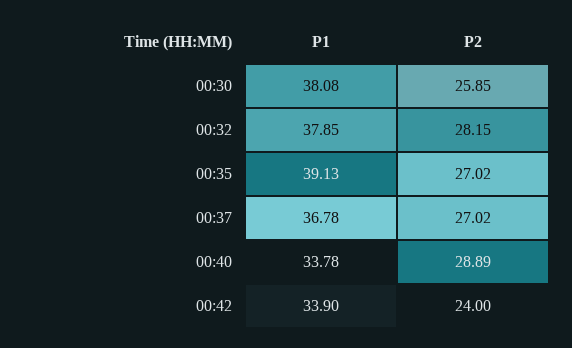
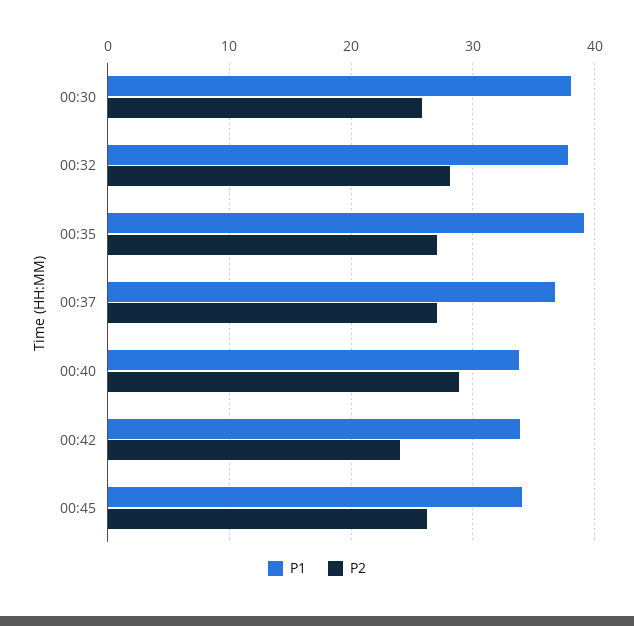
P1, 00:45: none -> 34
P2, 00:45: none -> 26

